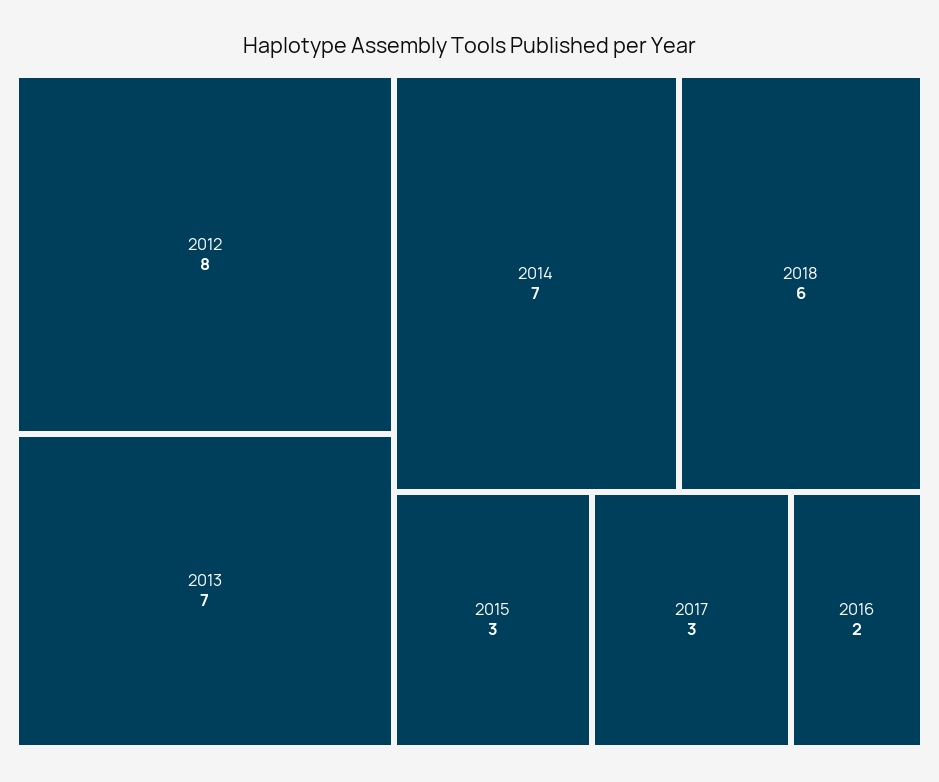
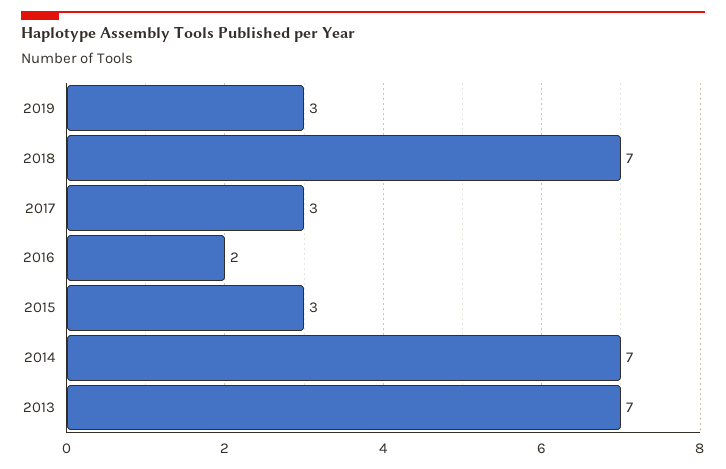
2012: 8 -> none
2018: 6 -> 7
2019: none -> 3

